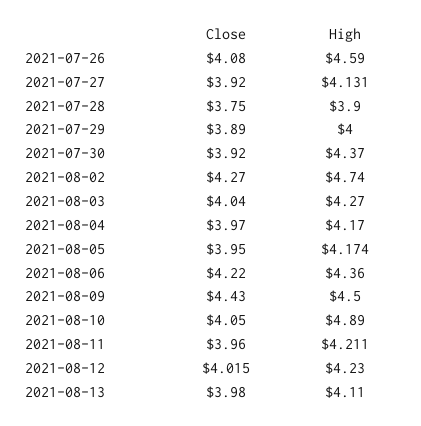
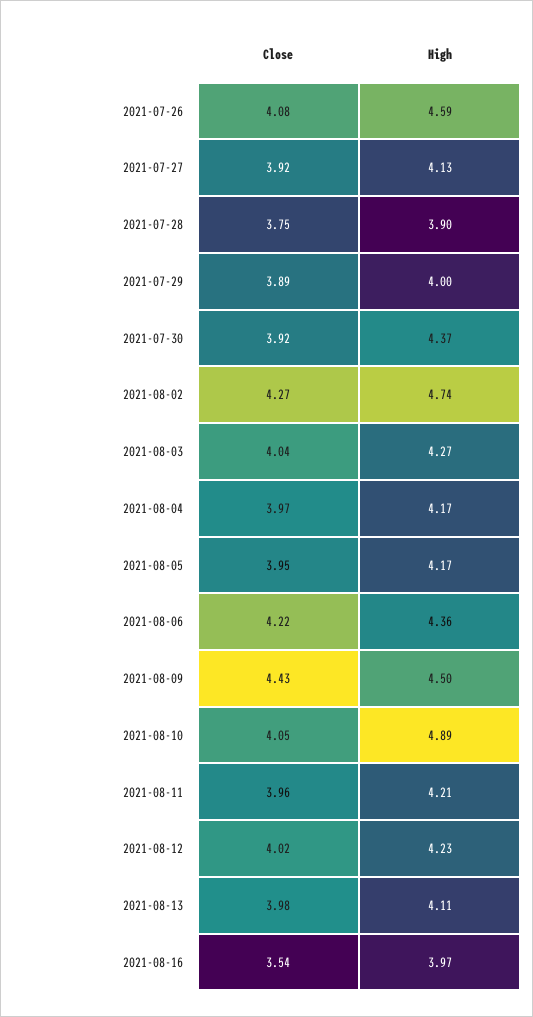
Close, 2021-08-16: none -> 3.54
High, 2021-08-16: none -> 3.97

